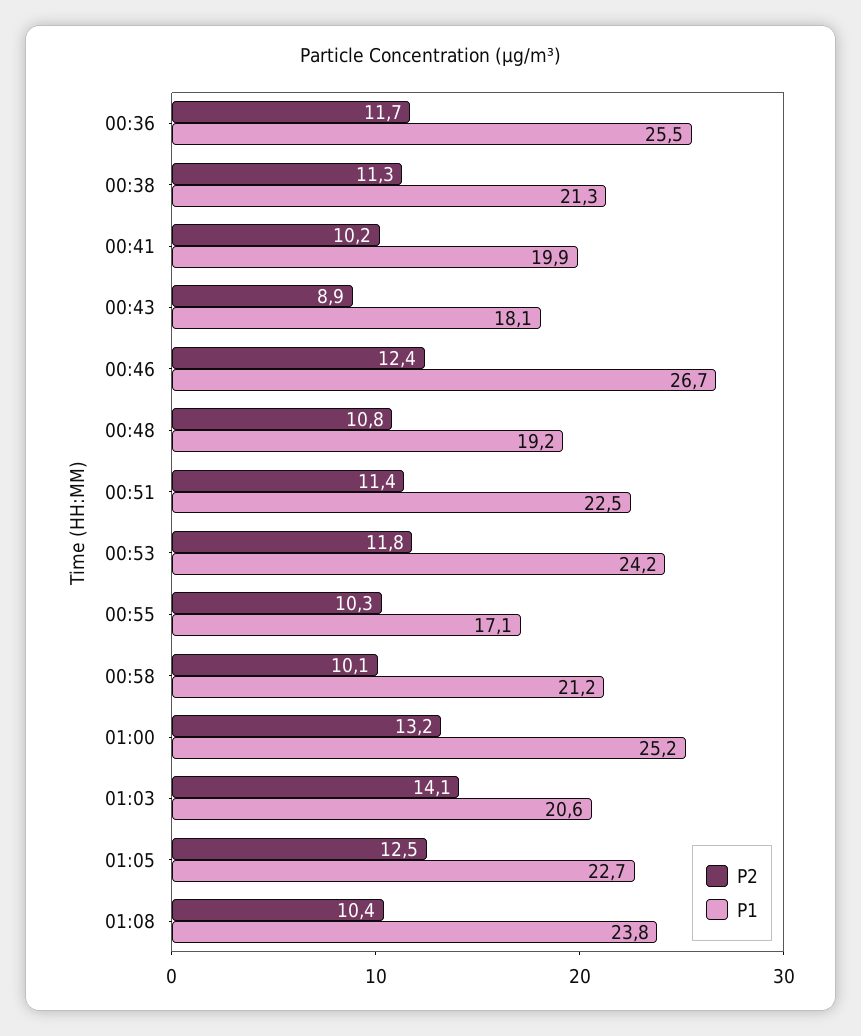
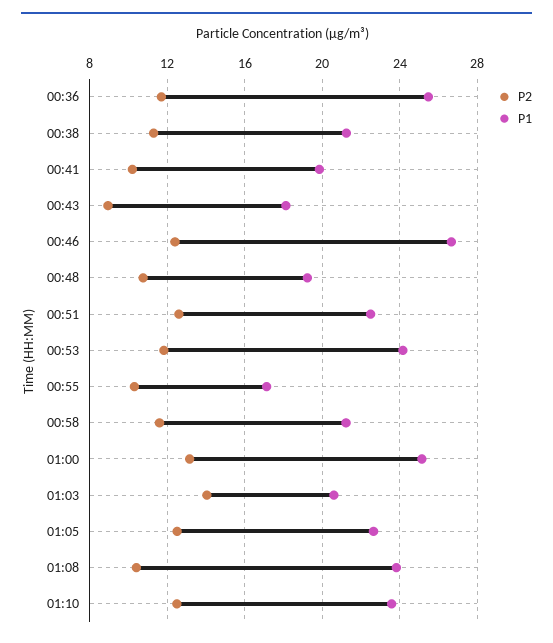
P2, 00:51: 11.4 -> 12.5
P2, 00:58: 10.1 -> 11.5
P2, 01:10: none -> 12.5
P1, 01:10: none -> 23.5

